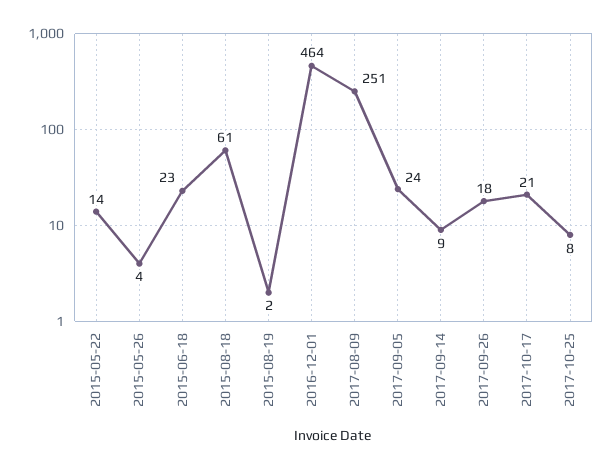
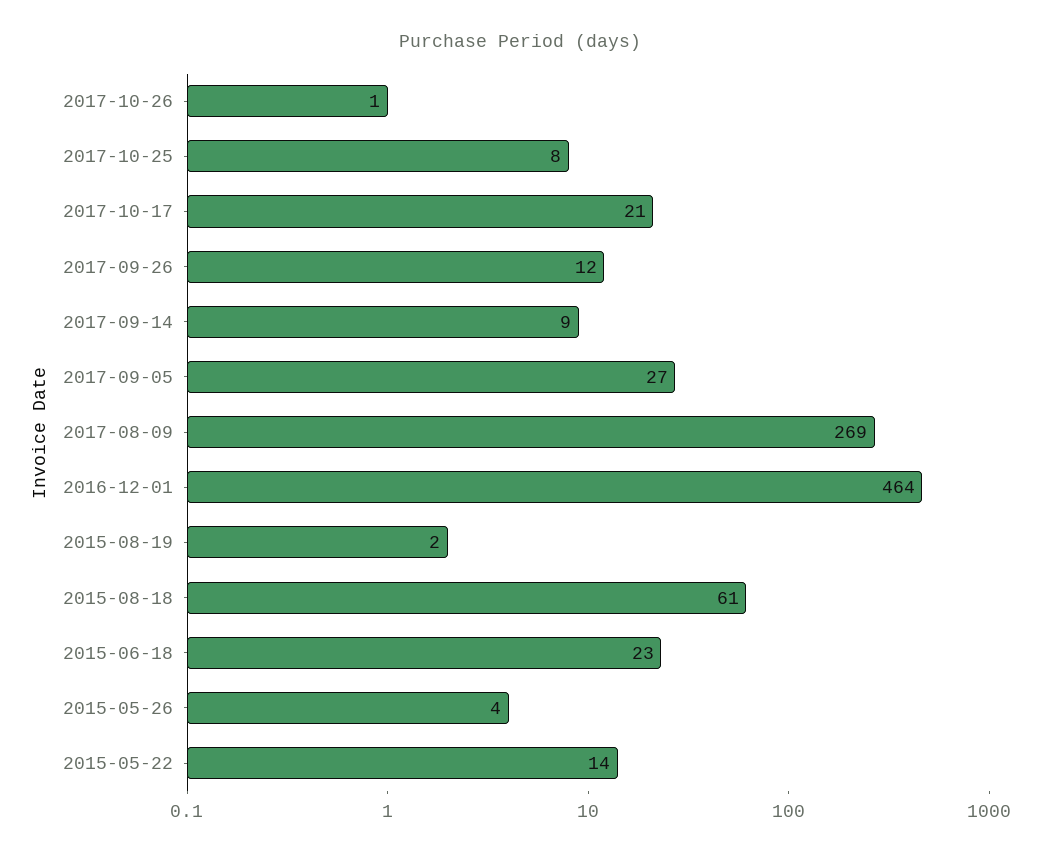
2017-08-09: 251 -> 269
2017-09-05: 24 -> 27
2017-09-26: 18 -> 12
2017-10-26: none -> 1

